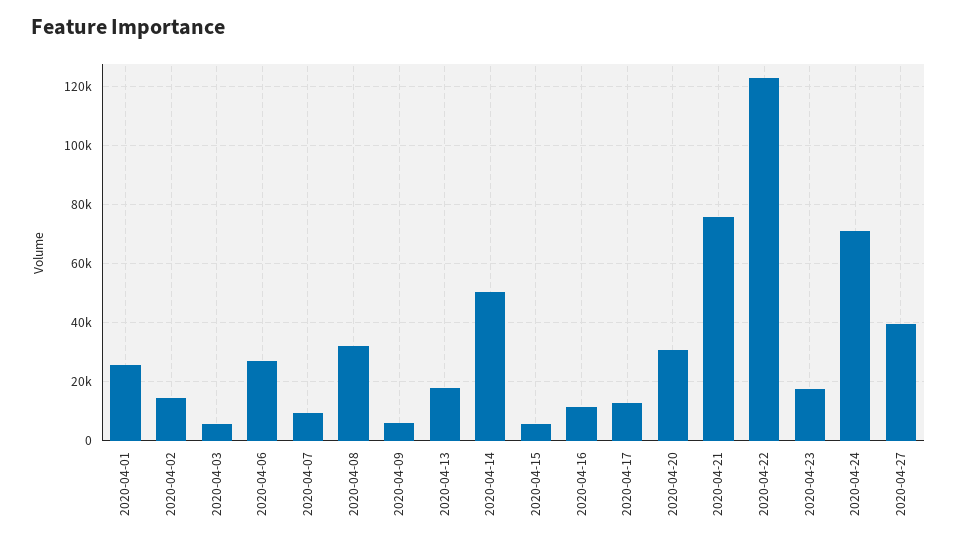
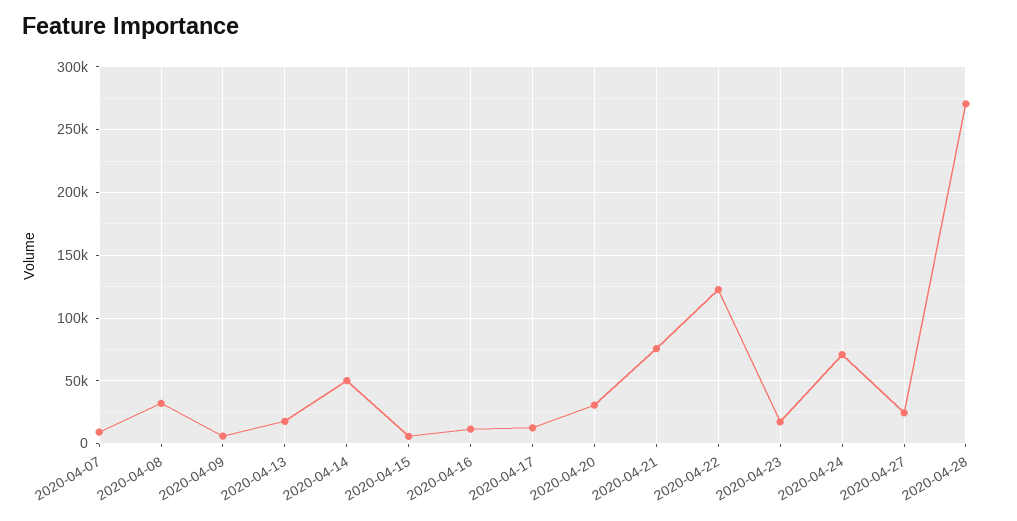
2020-04-01: 25000 -> none
2020-04-02: 15000 -> none
2020-04-03: 5000 -> none
2020-04-06: 27500 -> none
2020-04-27: 40000 -> 25000
2020-04-28: none -> 270000

